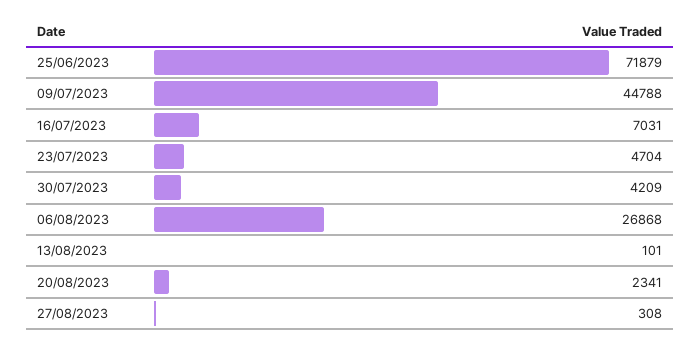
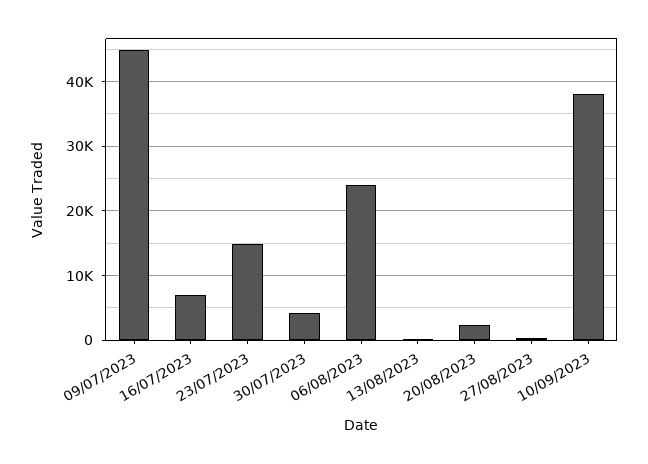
25/06/2023: 71879 -> none
23/07/2023: 4704 -> 15000
06/08/2023: 26868 -> 24000
10/09/2023: none -> 38000

